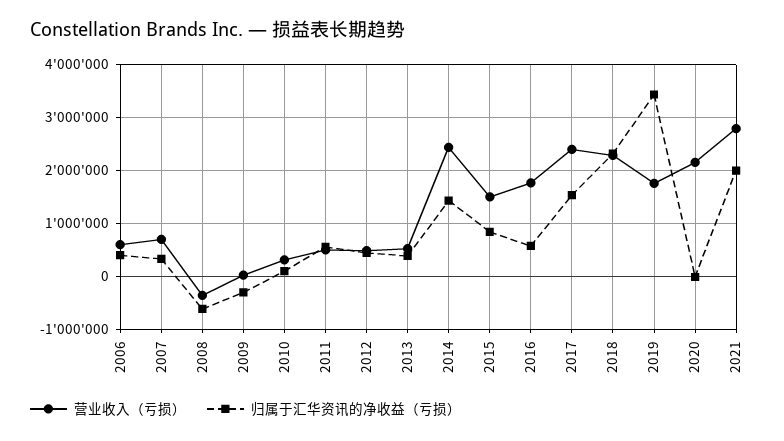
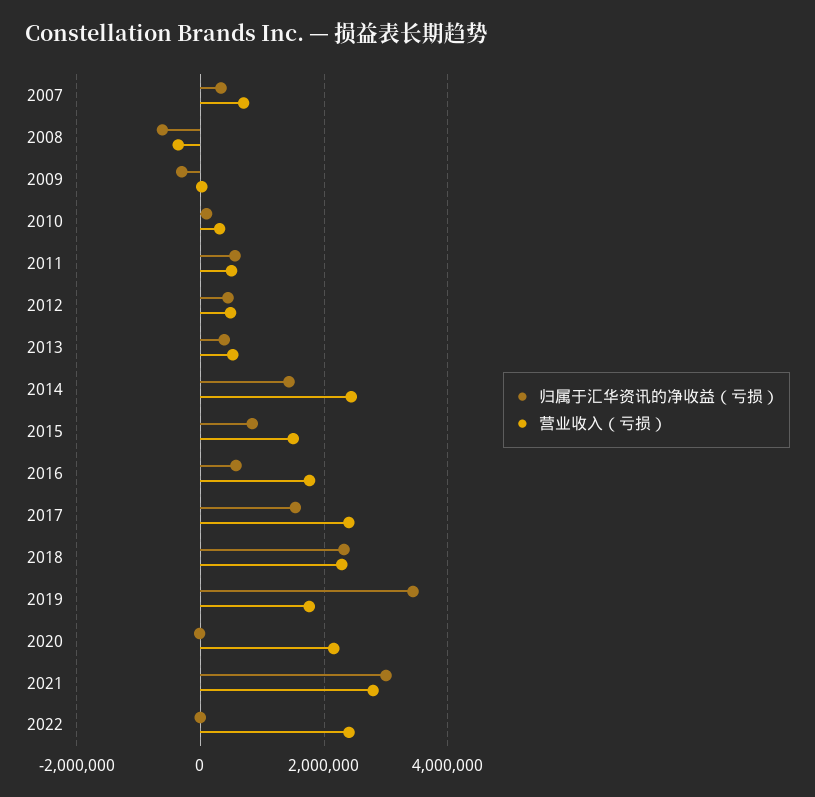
营业收入（亏损）, 2006: 600000 -> none
归属于汇华资讯的净收益（亏损）, 2006: 400000 -> none
归属于汇华资讯的净收益（亏损）, 2021: 2000000 -> 3000000
归属于汇华资讯的净收益（亏损）, 2022: none -> 0
营业收入（亏损）, 2022: none -> 2400000

